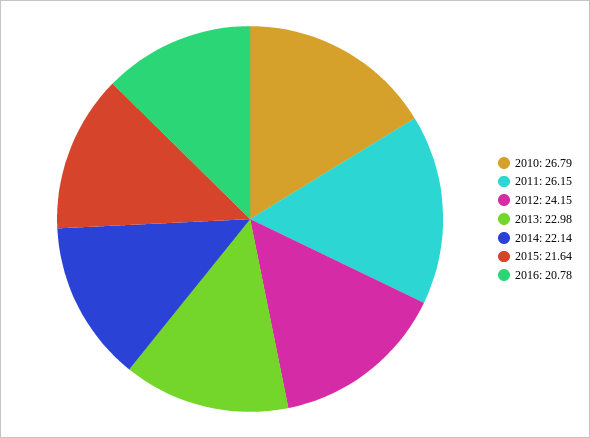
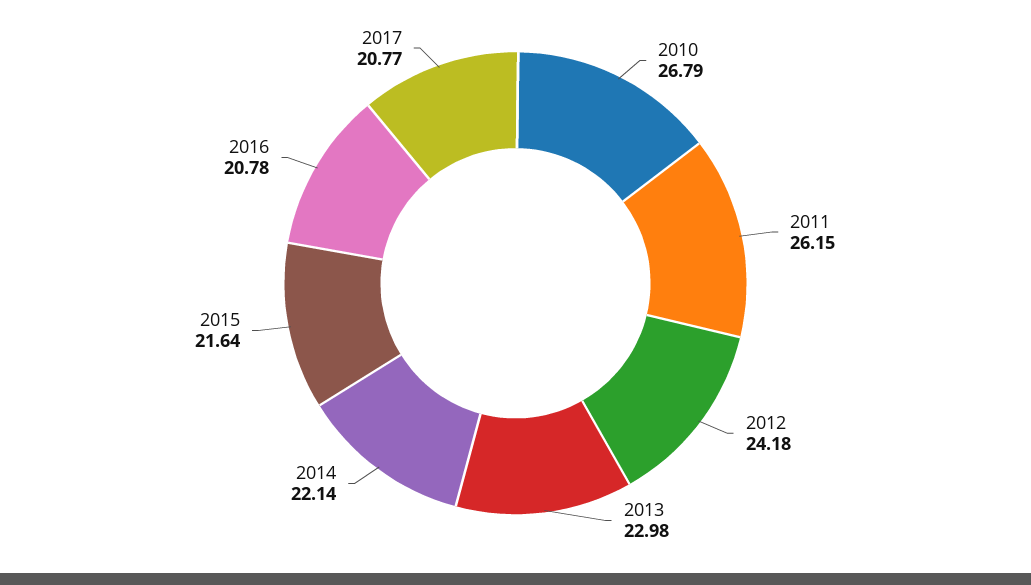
2012: 24.15 -> 24.18
2017: none -> 20.77

